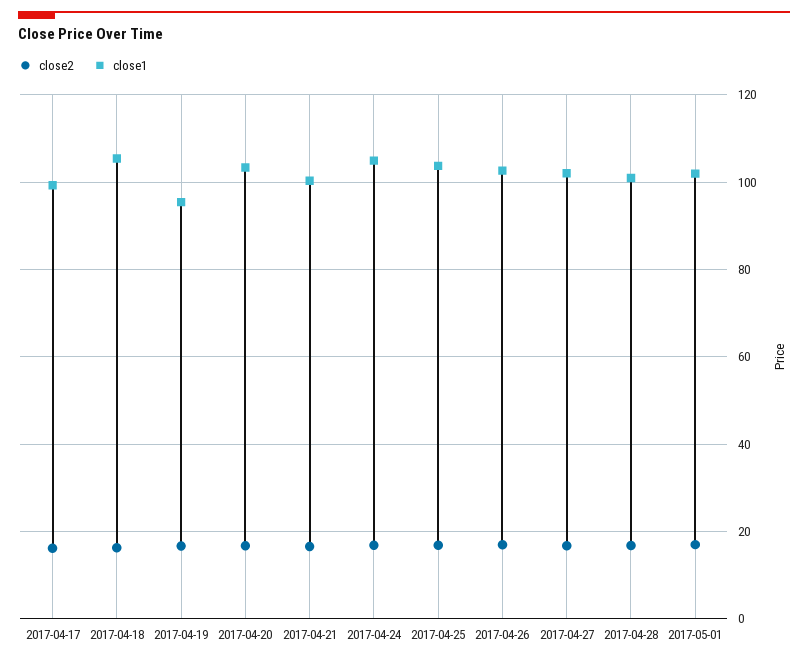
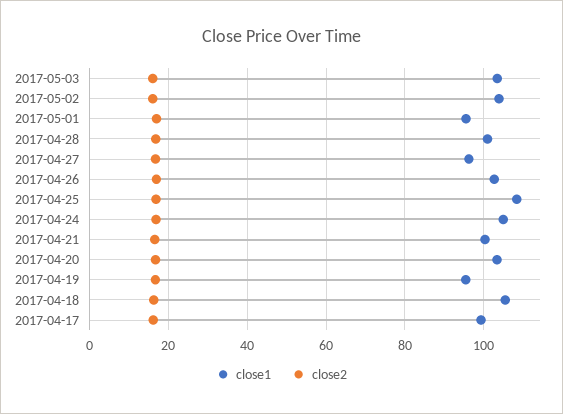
close1, 2017-04-25: 104 -> 108
close1, 2017-04-27: 102 -> 96
close1, 2017-05-01: 102 -> 96
close1, 2017-05-03: none -> 104
close2, 2017-05-03: none -> 16
close1, 2017-05-02: none -> 104
close2, 2017-05-02: none -> 16

